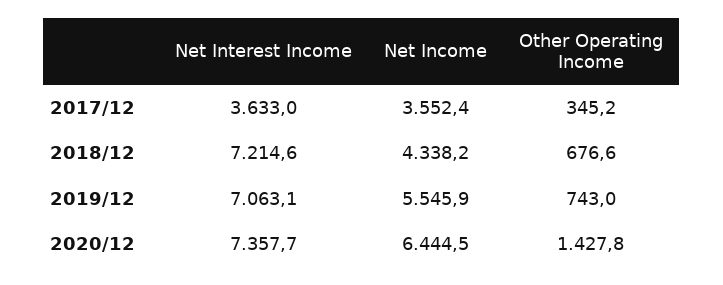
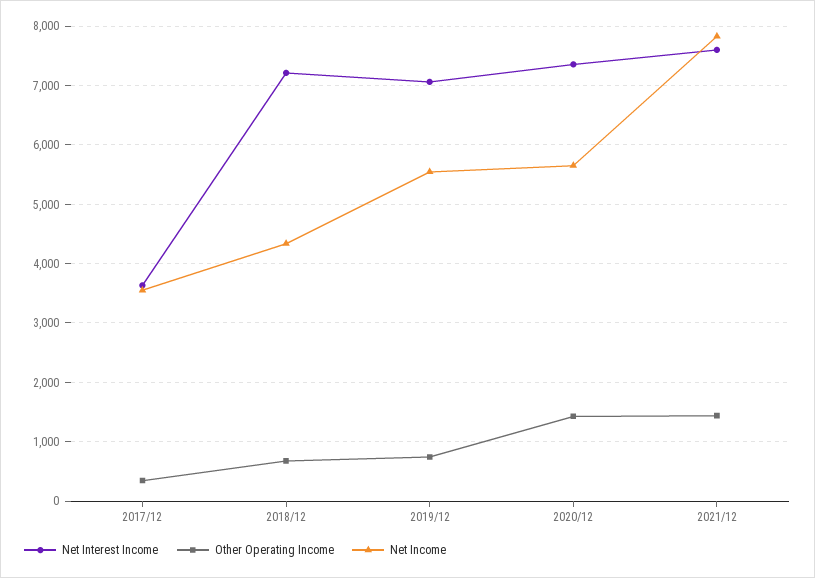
Net Income, 2020/12: 6444.5 -> 5600
Net Interest Income, 2021/12: none -> 7600
Other Operating Income, 2021/12: none -> 1400
Net Income, 2021/12: none -> 7800

